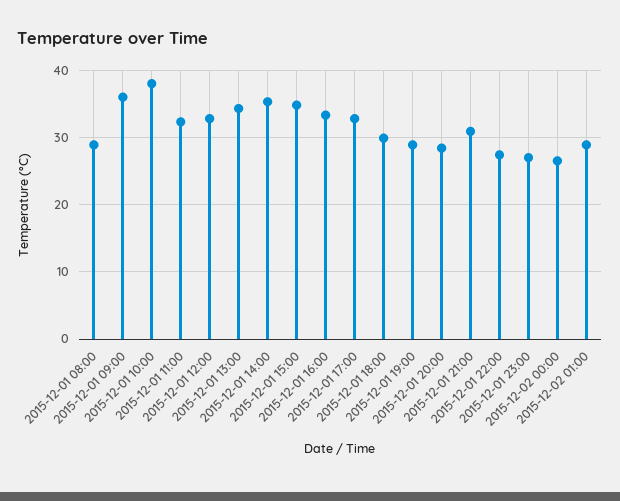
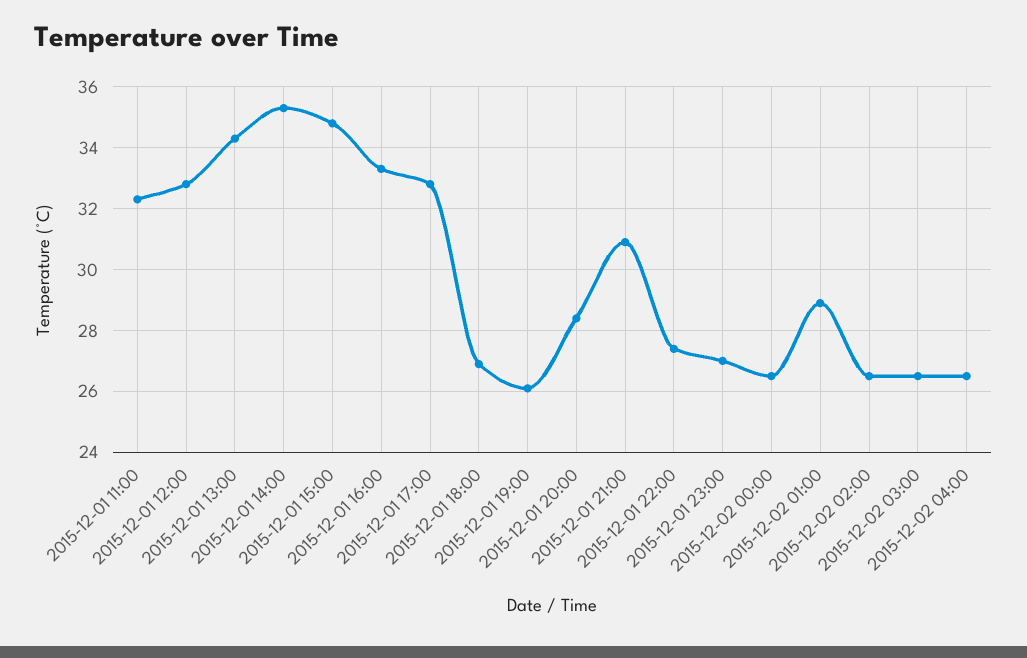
2015-12-01 08:00: 29 -> none
2015-12-01 09:00: 36 -> none
2015-12-01 10:00: 38 -> none
2015-12-01 18:00: 30 -> 27
2015-12-01 19:00: 29 -> 26
2015-12-02 02:00: none -> 26.5
2015-12-02 03:00: none -> 26.5
2015-12-02 04:00: none -> 26.5

